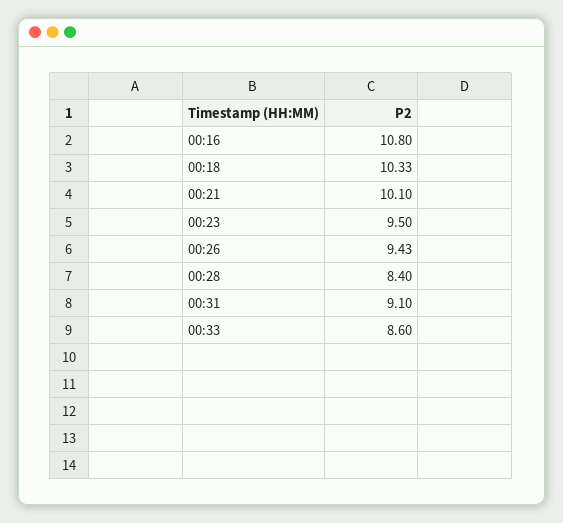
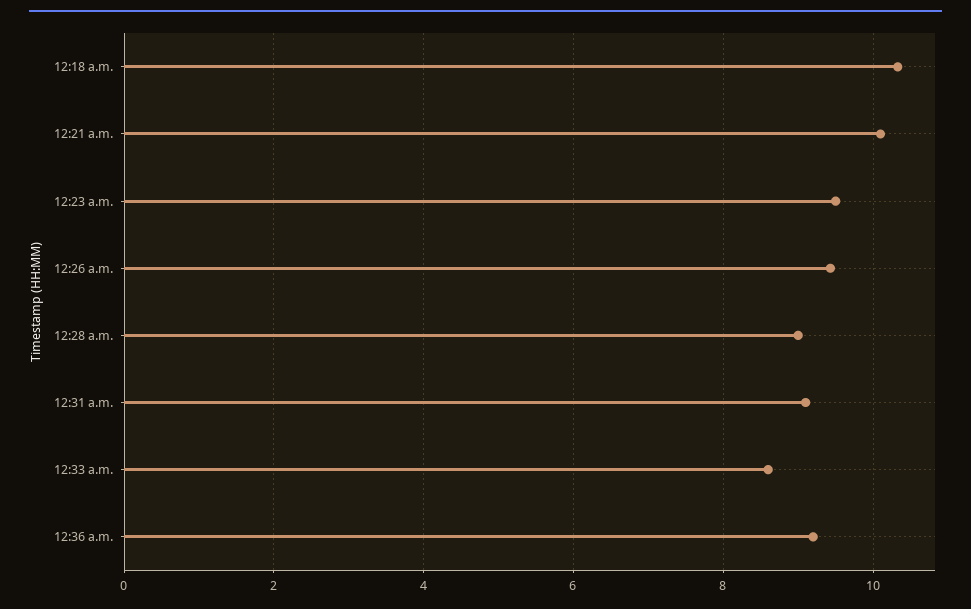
00:16: 10.8 -> none
00:28: 8.4 -> 9
12:36 a.m.: none -> 9.2

